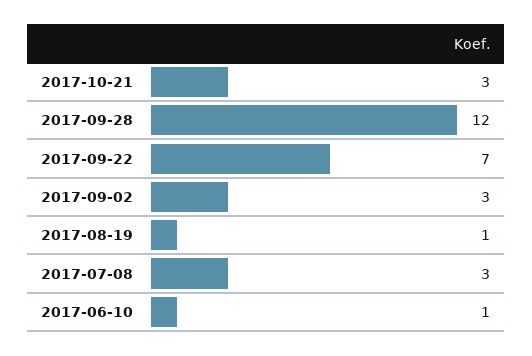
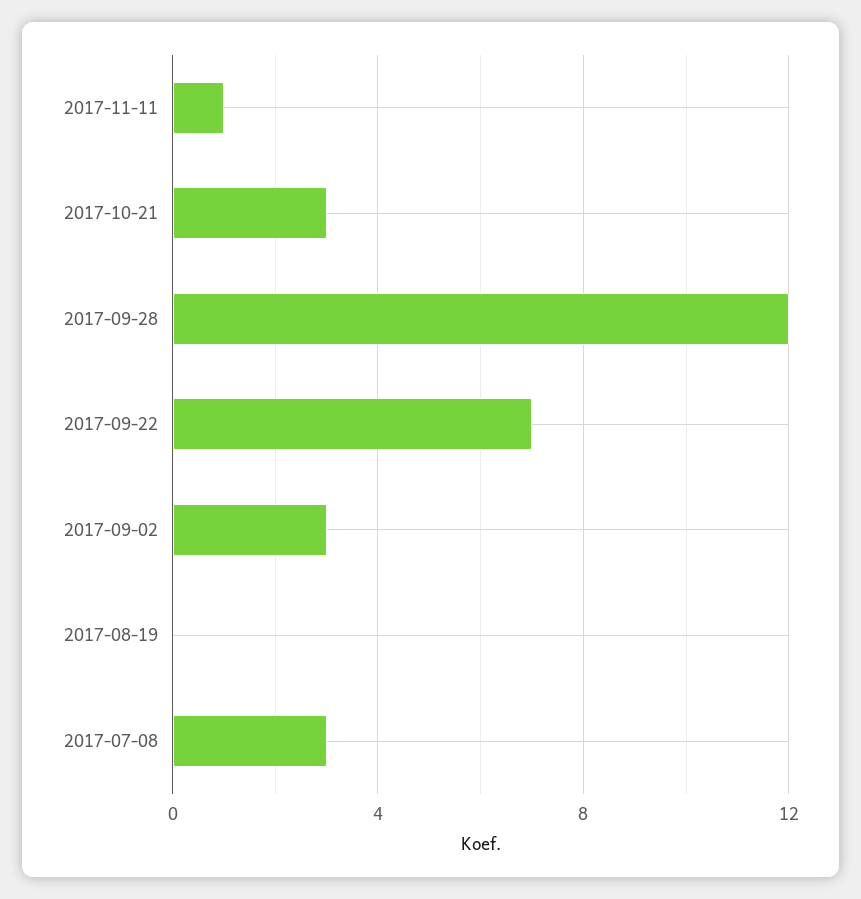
2017-08-19: 1 -> 0
2017-06-10: 1 -> none
2017-11-11: none -> 1

